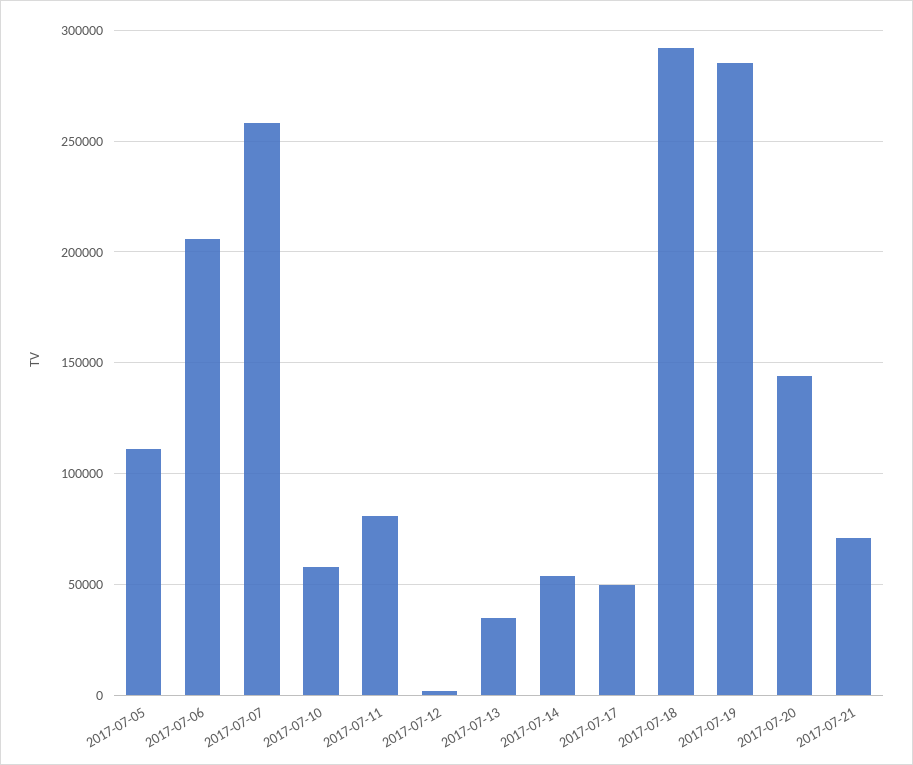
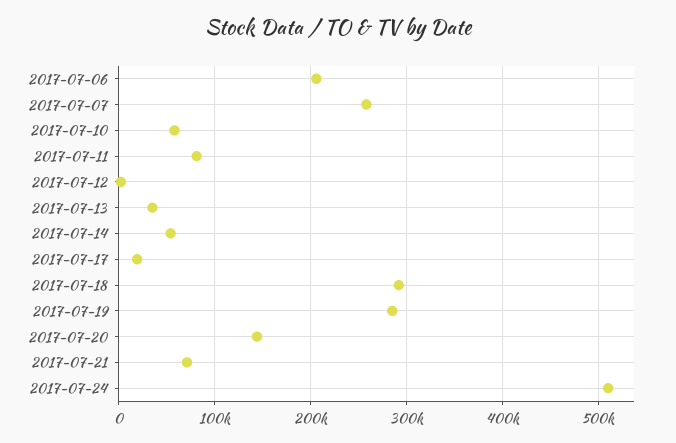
2017-07-05: 110000 -> none
2017-07-17: 50000 -> 20000
2017-07-24: none -> 510000

